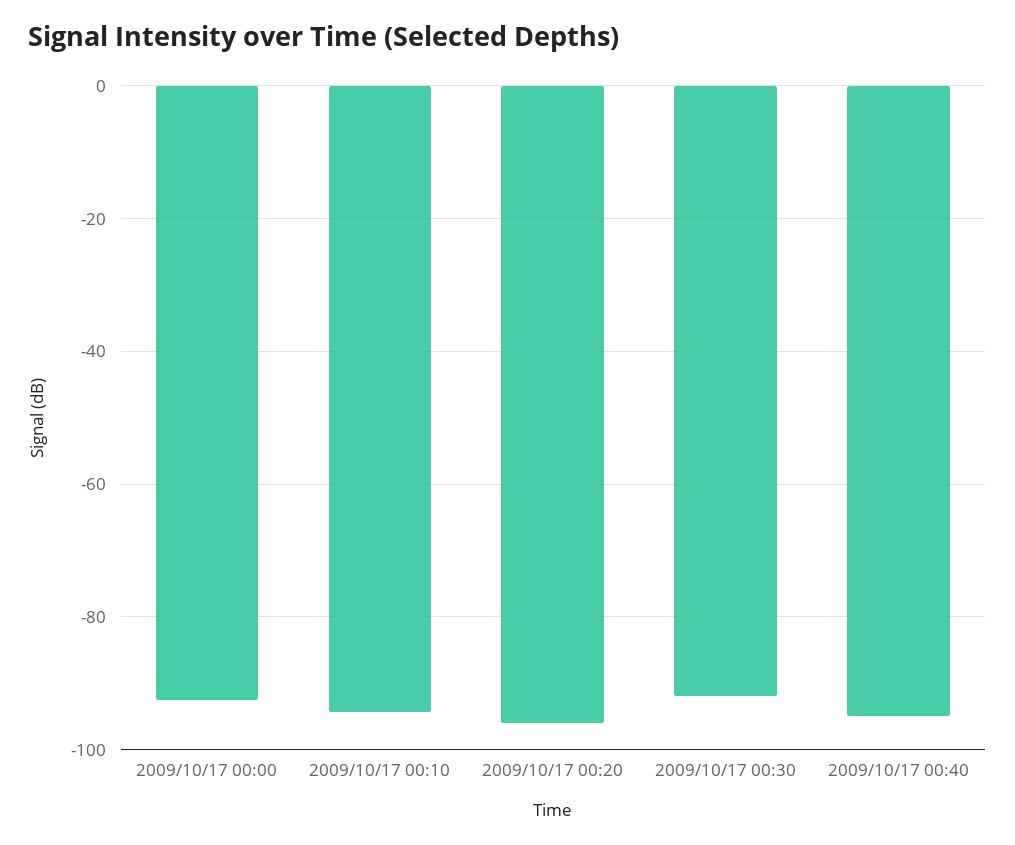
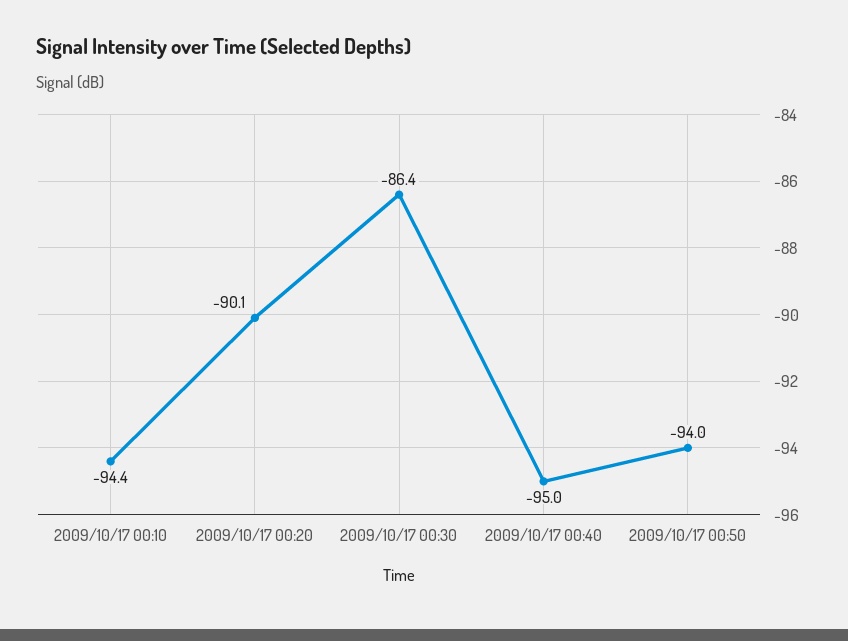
2009/10/17 00:00: -92 -> none
2009/10/17 00:20: -96 -> -90.1
2009/10/17 00:30: -92 -> -86.4
2009/10/17 00:50: none -> -94

